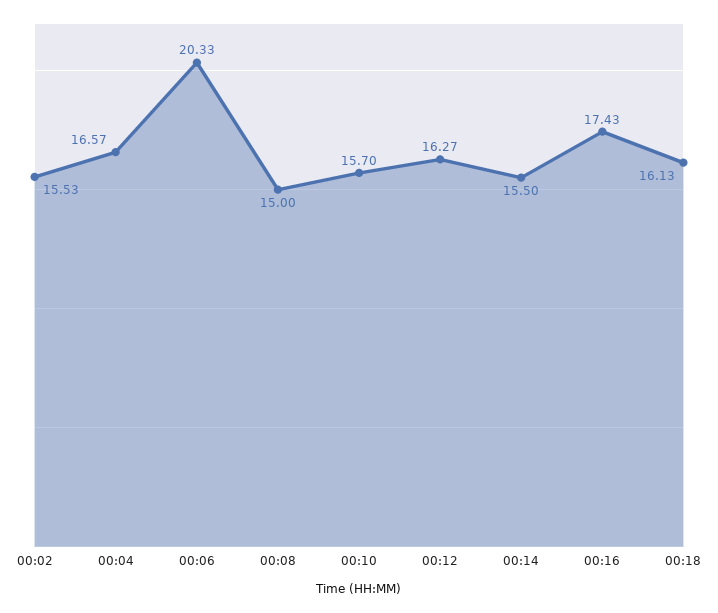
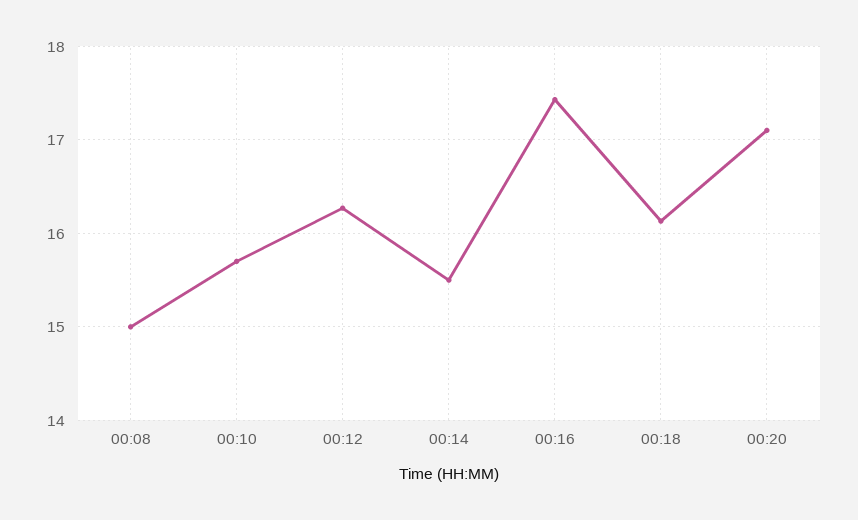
00:02: 15.53 -> none
00:04: 16.57 -> none
00:06: 20.33 -> none
00:20: none -> 17.1

